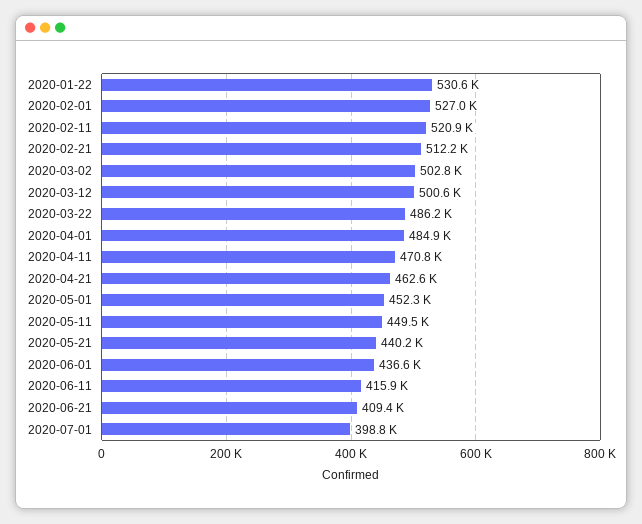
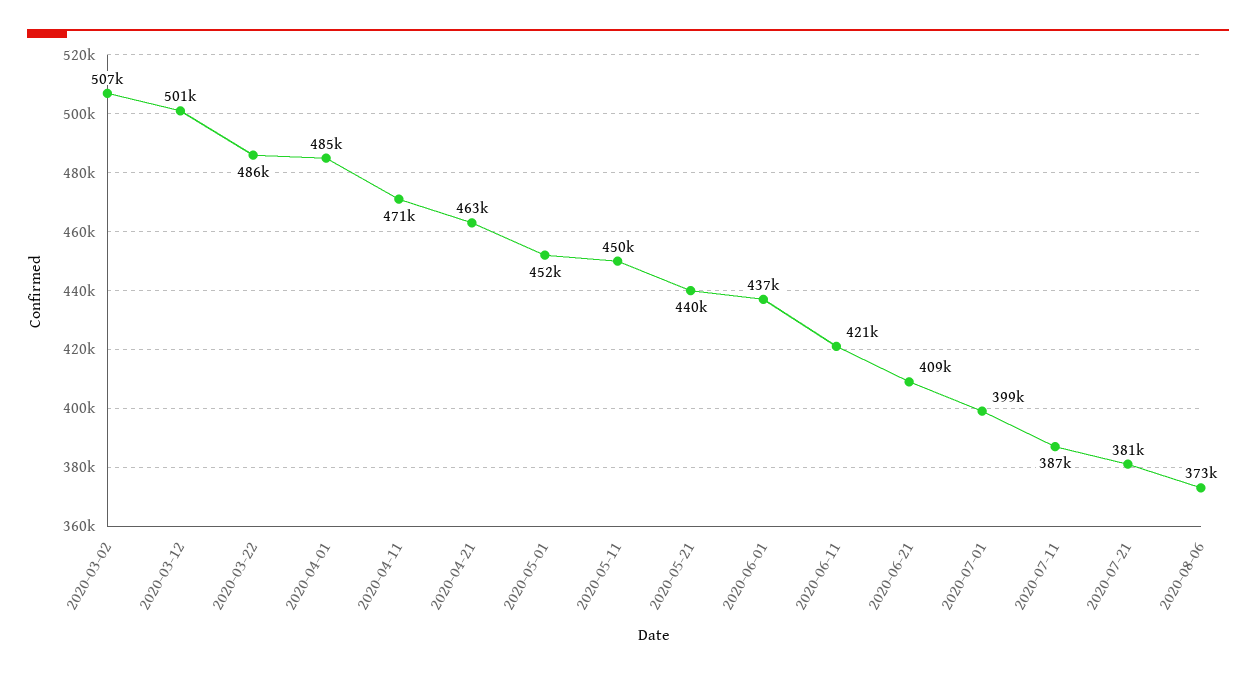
2020-01-22: 530600 -> none
2020-02-01: 527000 -> none
2020-02-11: 520900 -> none
2020-02-21: 512200 -> none
2020-03-02: 502800 -> 507000
2020-06-11: 415900 -> 421000
2020-07-11: none -> 387000
2020-07-21: none -> 381000
2020-08-06: none -> 373000

